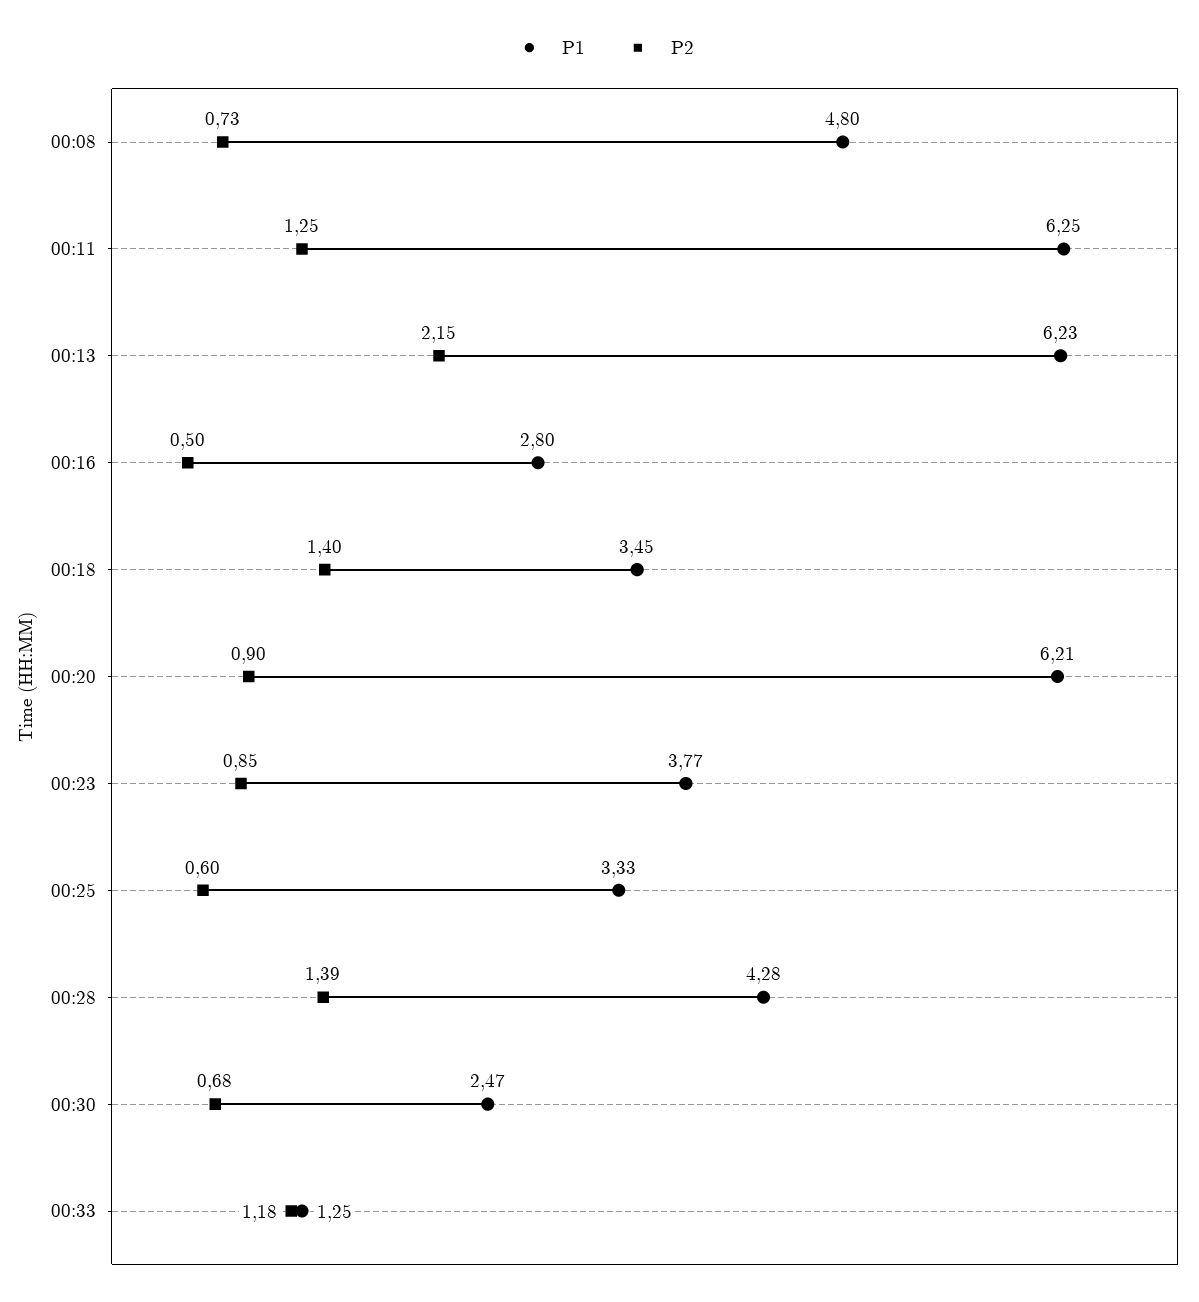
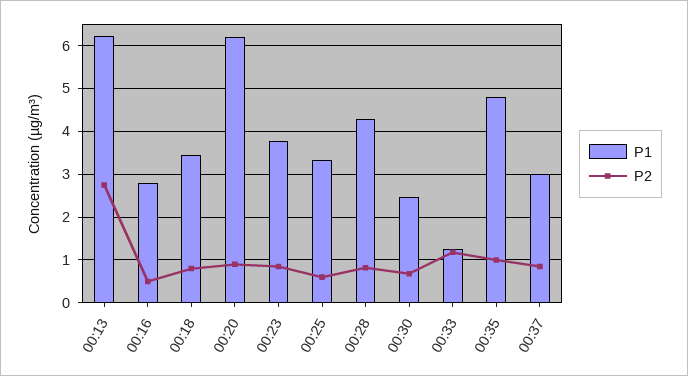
P1, 00:08: 4.8 -> none
P2, 00:08: 0.73 -> none
P1, 00:11: 6.25 -> none
P2, 00:11: 1.25 -> none
P2, 00:13: 2.15 -> 2.8
P2, 00:18: 1.4 -> 0.8
P2, 00:28: 1.39 -> 0.8
P1, 00:35: none -> 4.8
P2, 00:35: none -> 1
P1, 00:37: none -> 3
P2, 00:37: none -> 0.8

